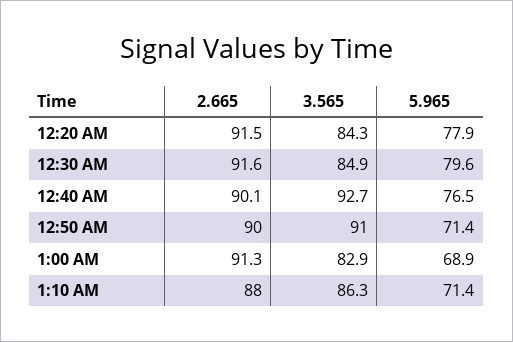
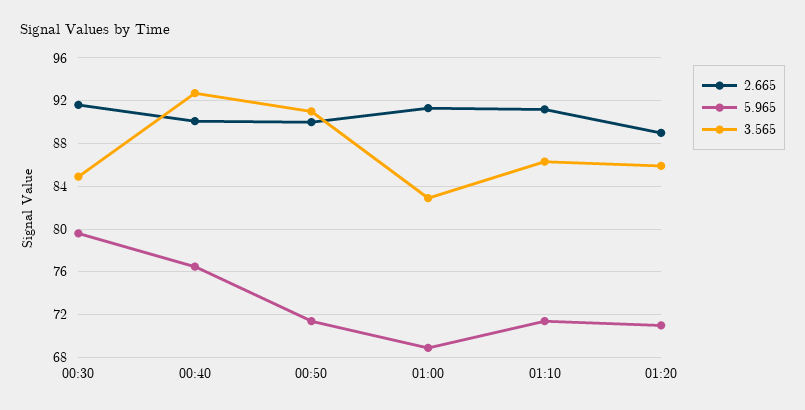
2.665, 12:20 AM: 91.5 -> none
3.565, 12:20 AM: 84.3 -> none
5.965, 12:20 AM: 77.9 -> none
2.665, 1:10 AM: 88 -> 91
2.665, 01:20: none -> 89
5.965, 01:20: none -> 71
3.565, 01:20: none -> 86

